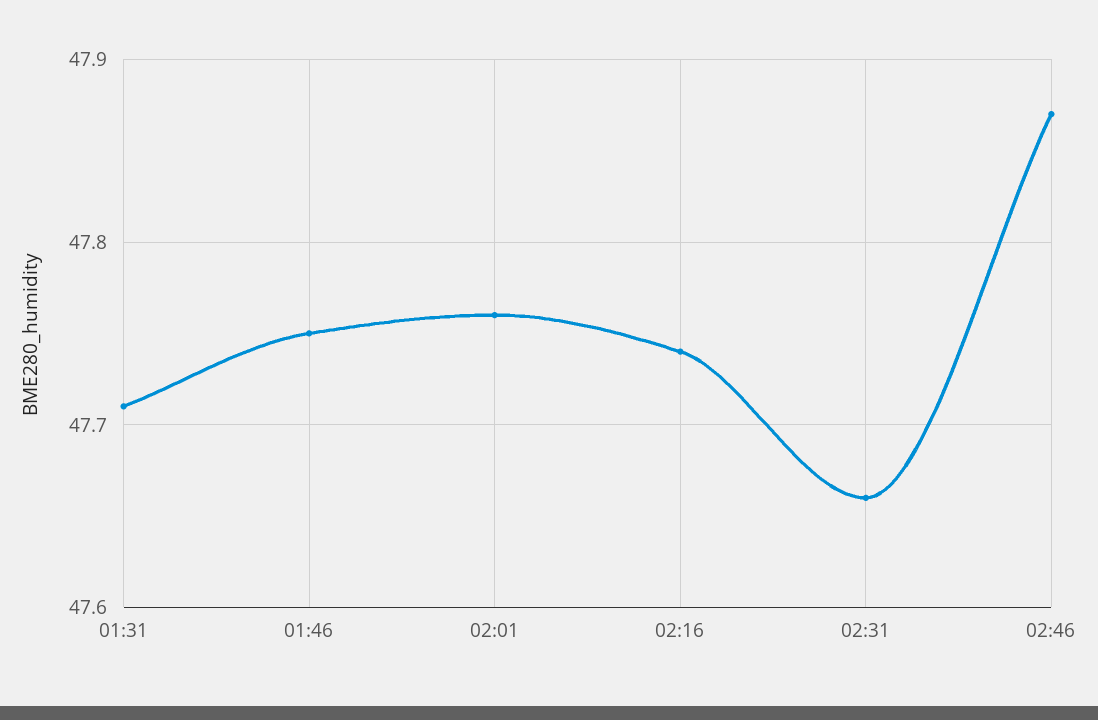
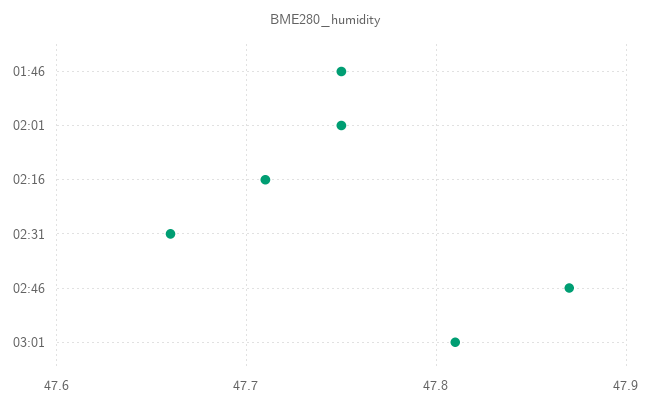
01:31: 47.71 -> none
02:01: 47.76 -> 47.75
02:16: 47.74 -> 47.71
03:01: none -> 47.81

